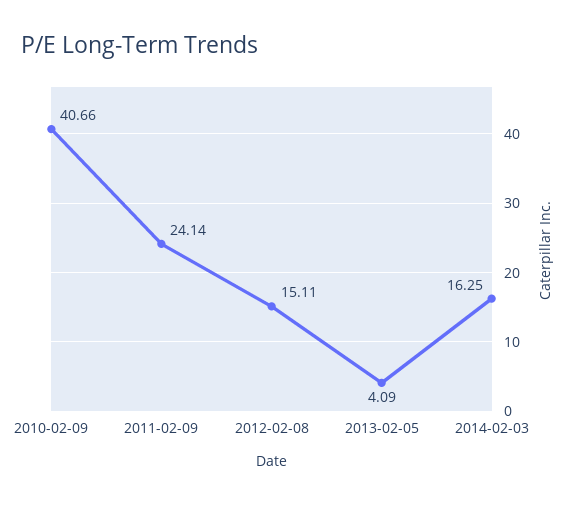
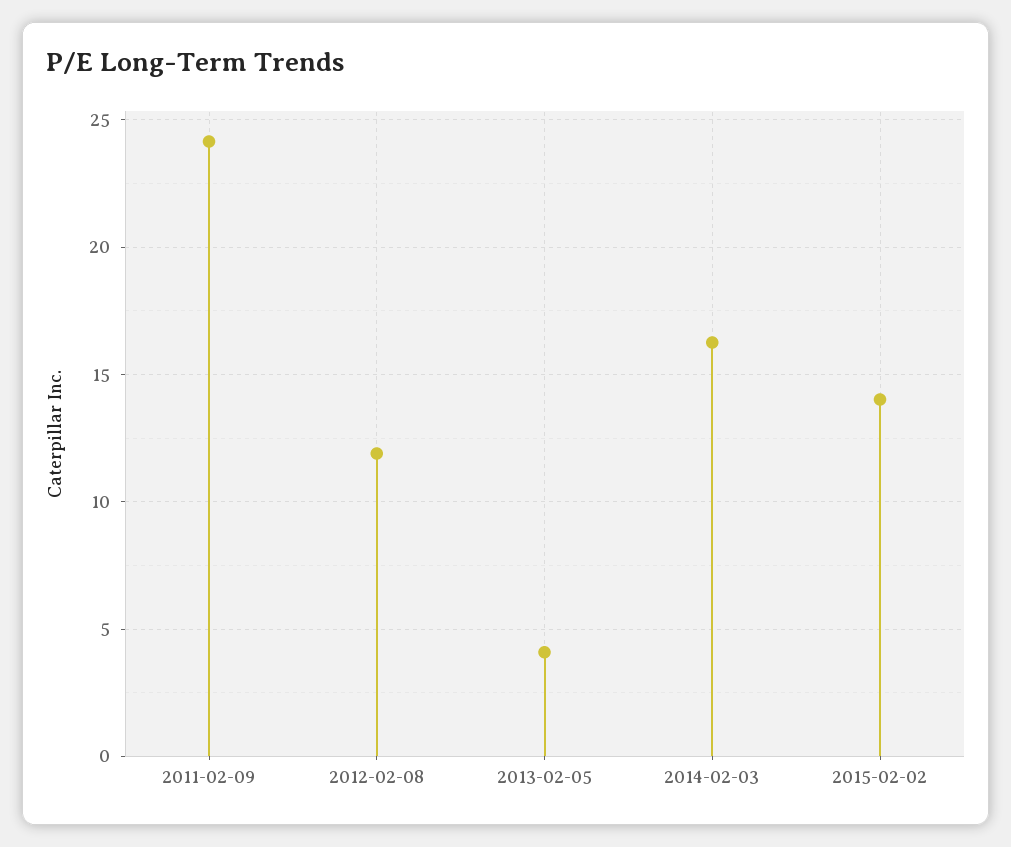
2010-02-09: 40.66 -> none
2012-02-08: 15.11 -> 12
2015-02-02: none -> 14

